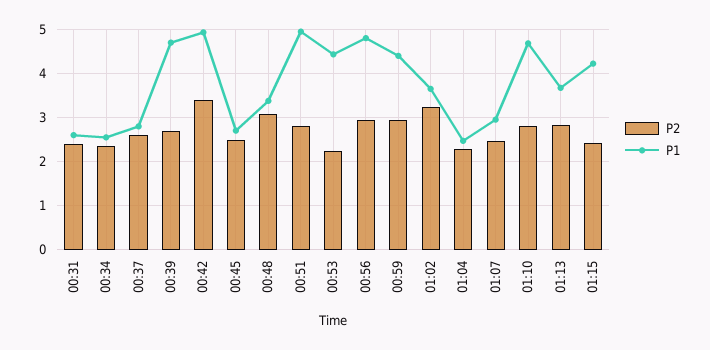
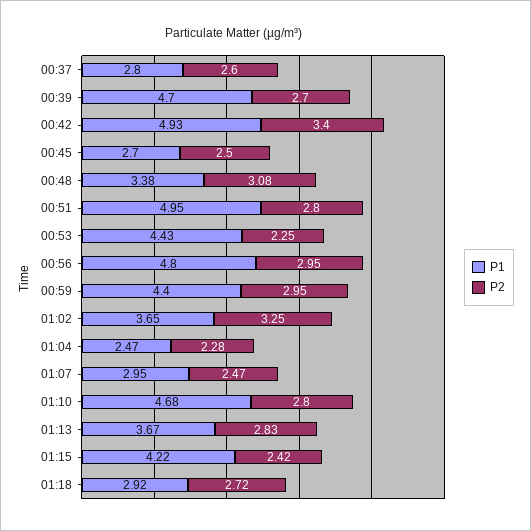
P2, 00:31: 2.4 -> none
P1, 00:31: 2.6 -> none
P2, 00:34: 2.4 -> none
P1, 00:34: 2.6 -> none
P1, 01:18: none -> 2.92
P2, 01:18: none -> 2.72

